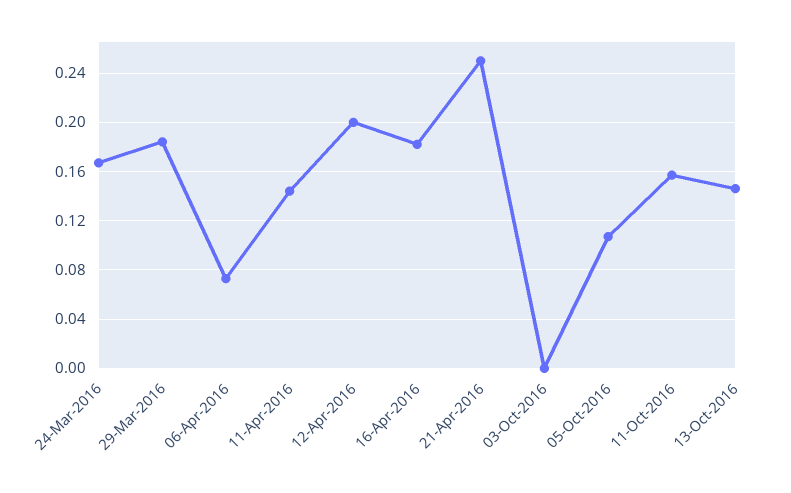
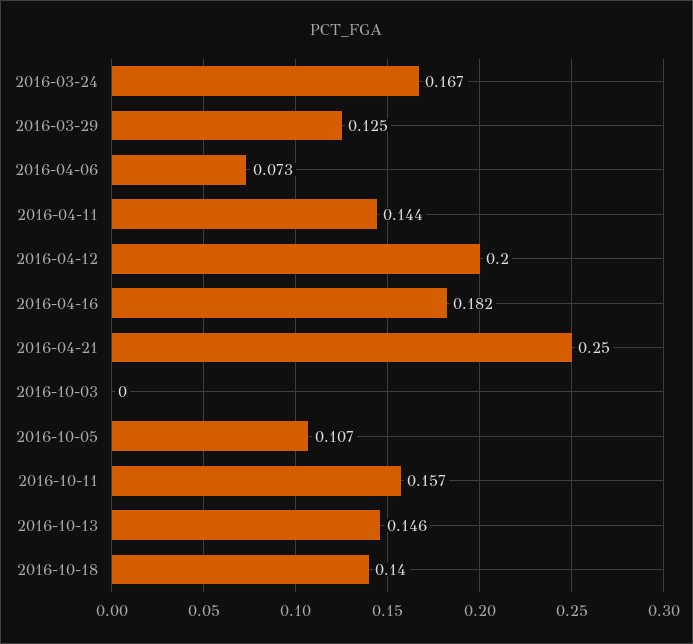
29-Mar-2016: 0.185 -> 0.125
2016-10-18: none -> 0.14

